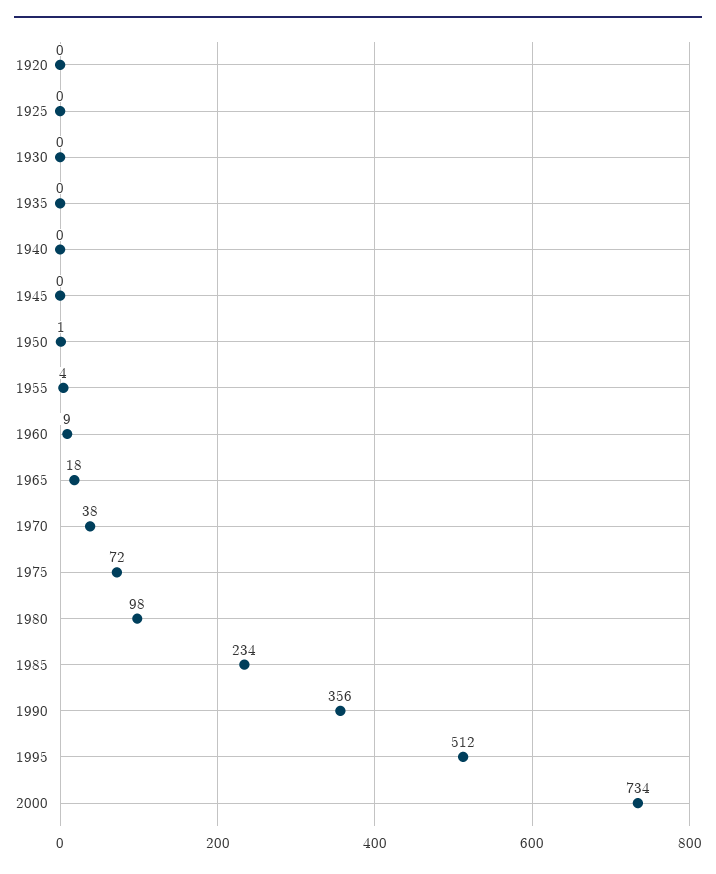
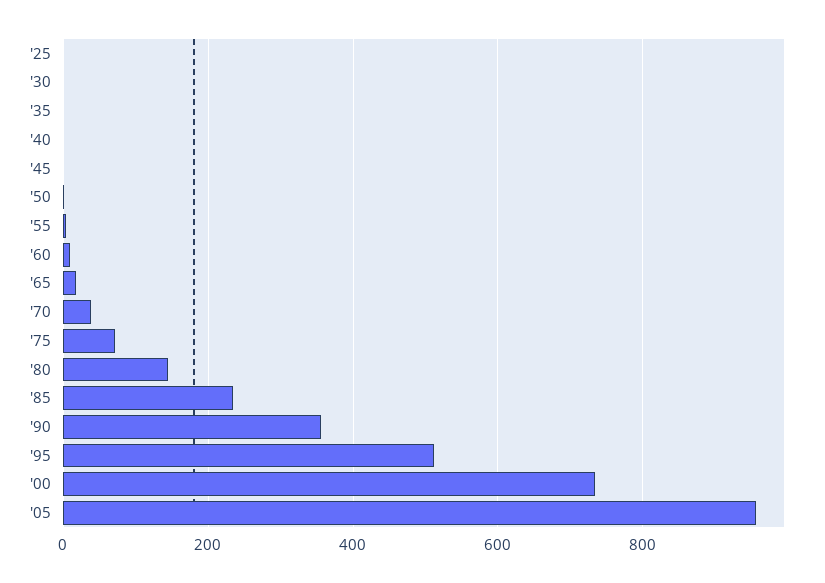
1920: 0 -> none
1980: 98 -> 140
'05: none -> 960

